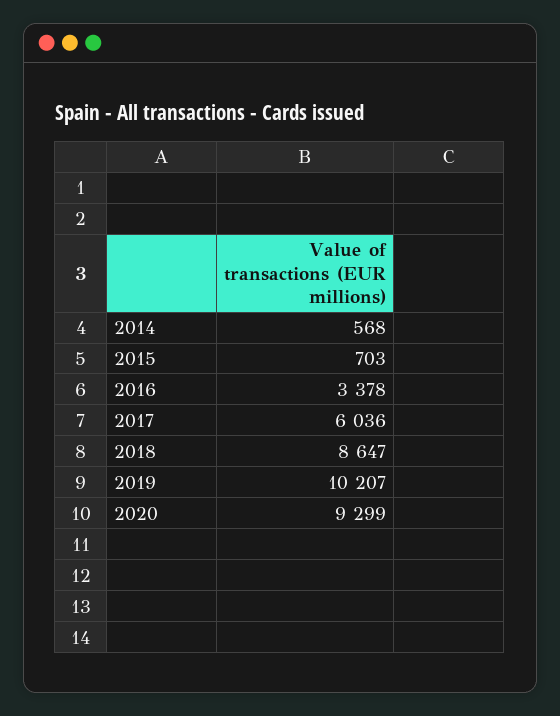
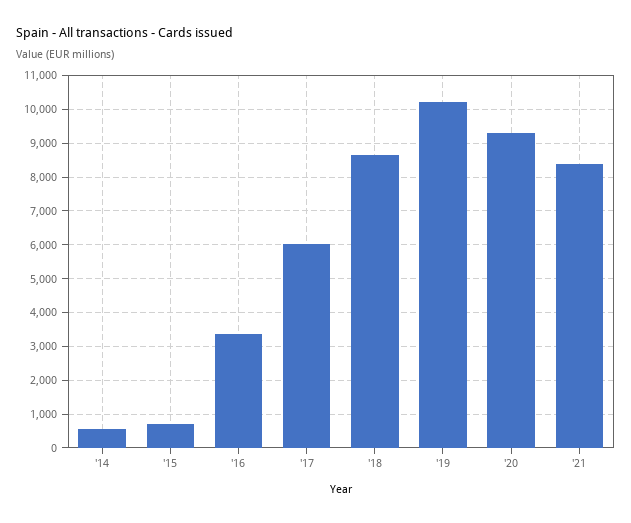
'21: none -> 8400

